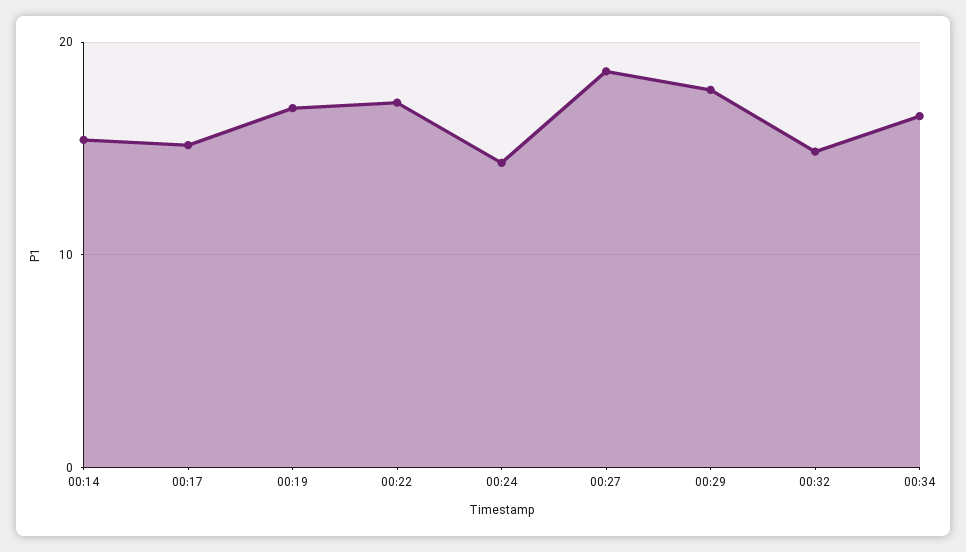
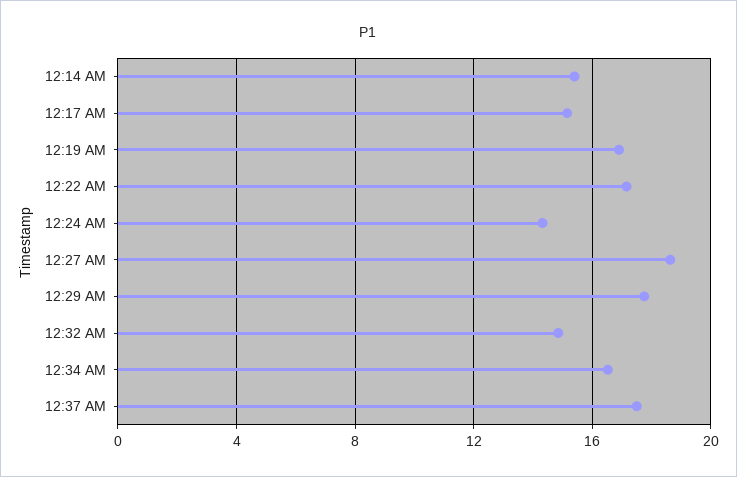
12:37 AM: none -> 17.5

